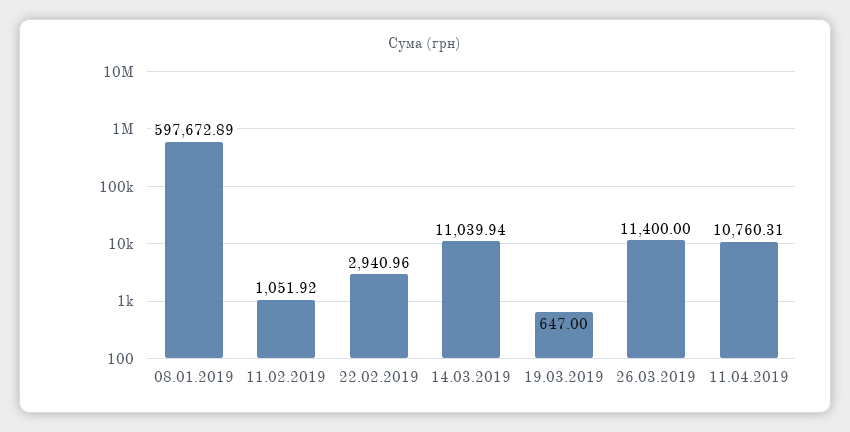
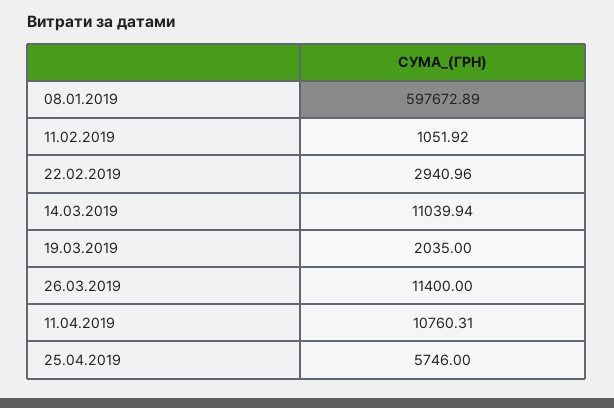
19.03.2019: 647 -> 2035
25.04.2019: none -> 5746

